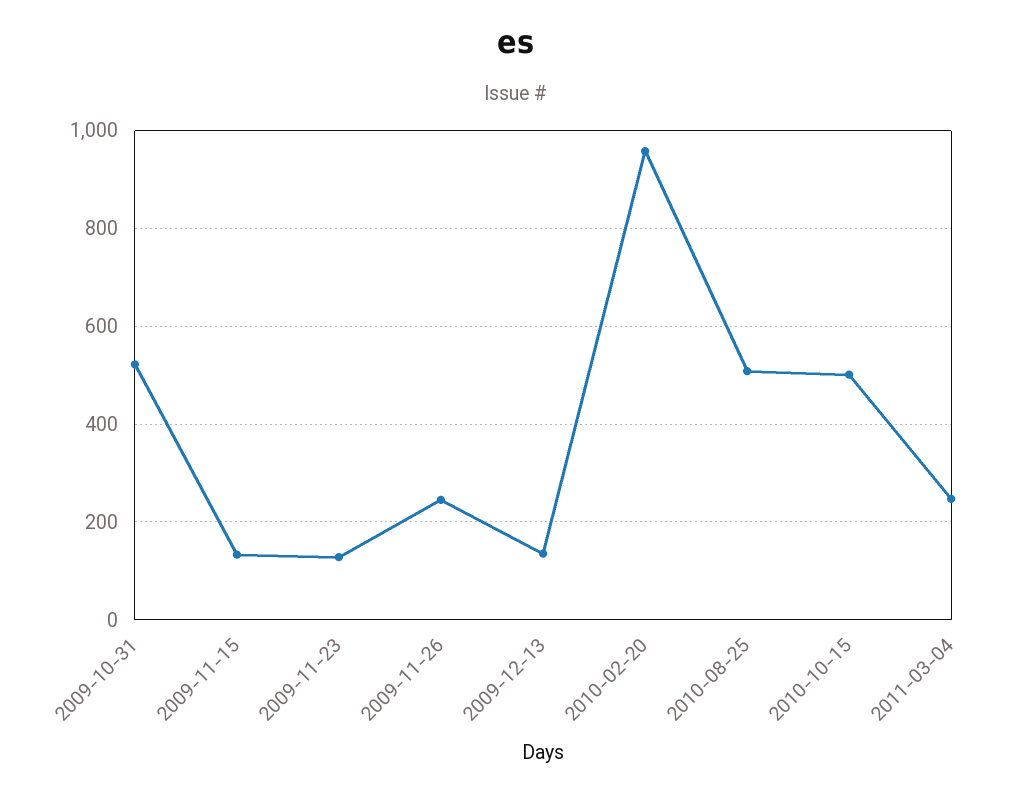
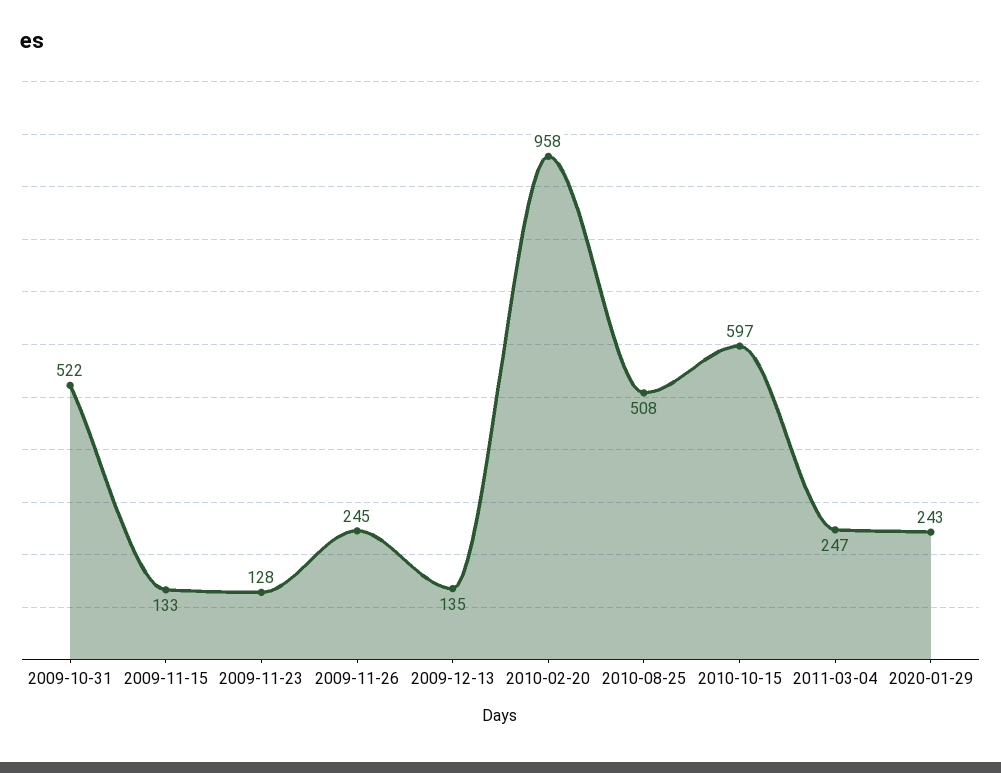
2010-10-15: 500 -> 597
2020-01-29: none -> 243

